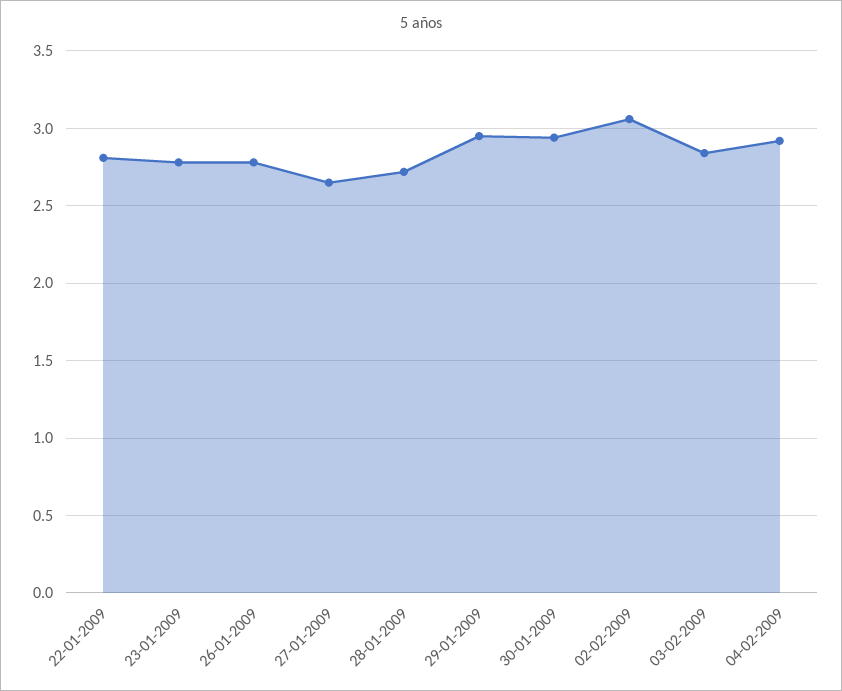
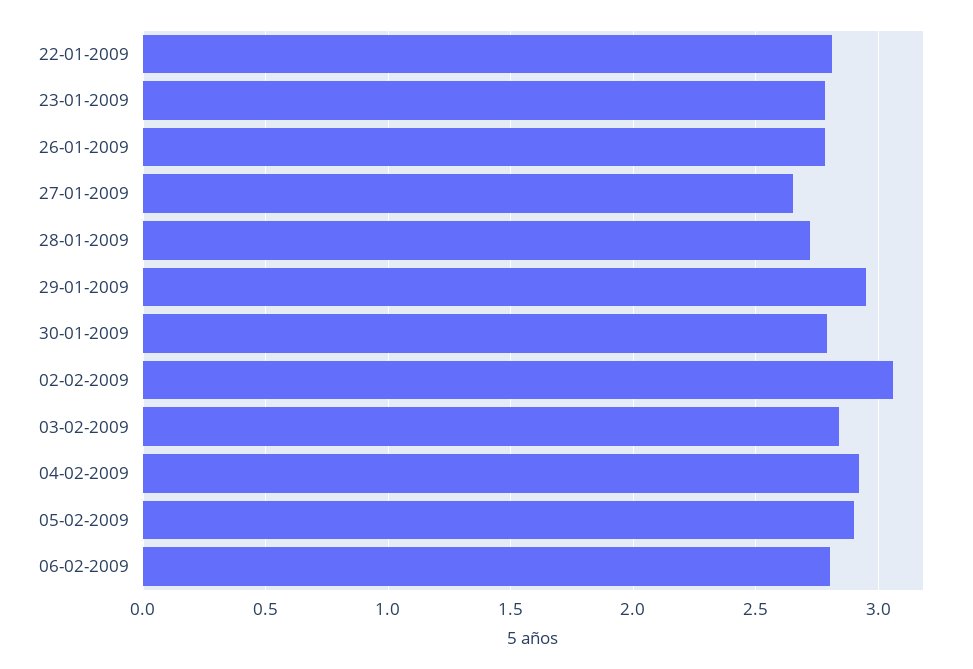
30-01-2009: 2.95 -> 2.8
05-02-2009: none -> 2.9
06-02-2009: none -> 2.8

